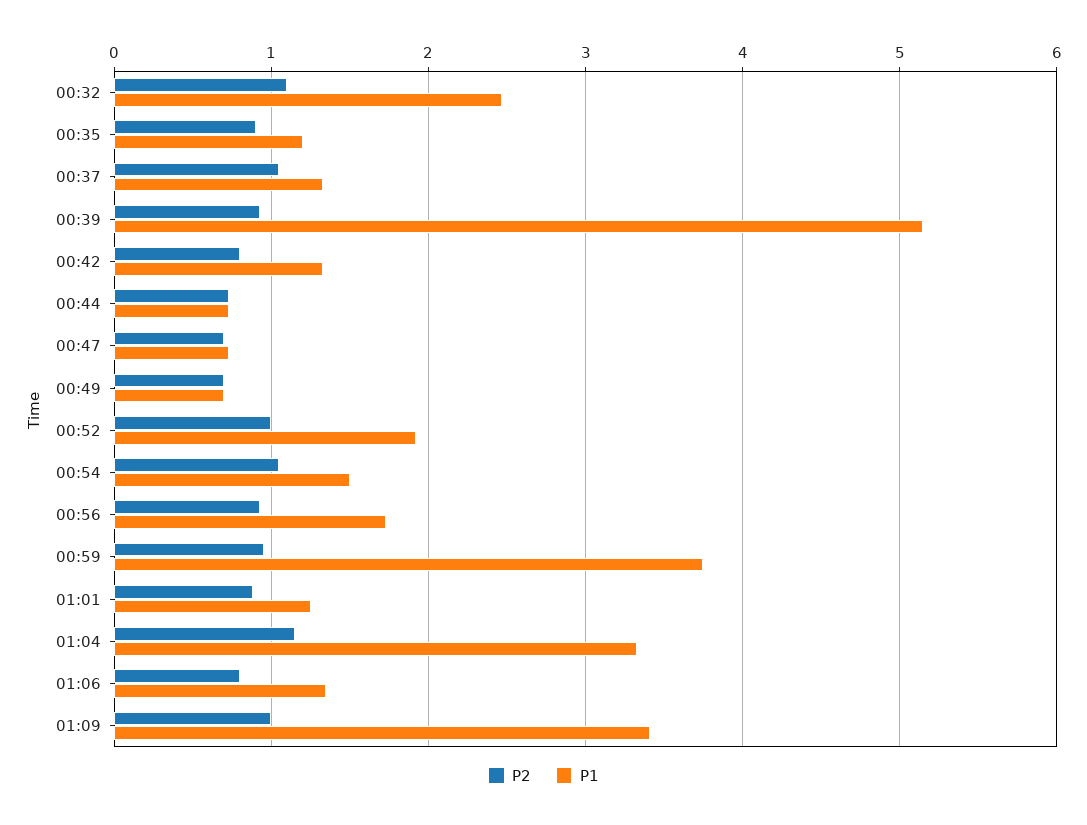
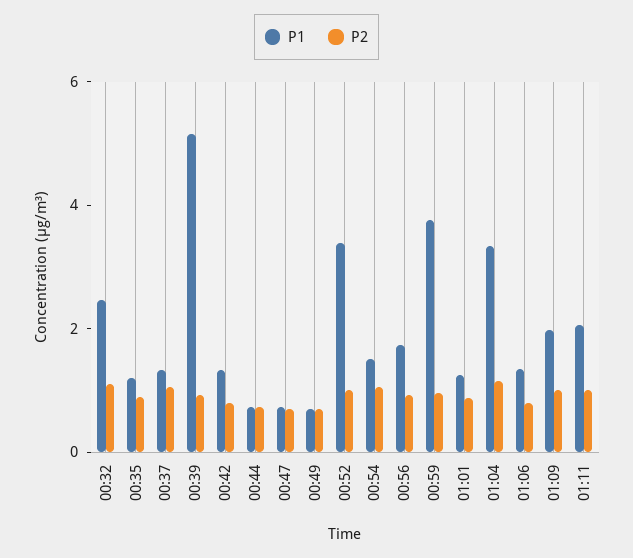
P1, 00:52: 1.9 -> 3.5
P1, 01:09: 3.4 -> 2
P1, 01:11: none -> 2
P2, 01:11: none -> 1

